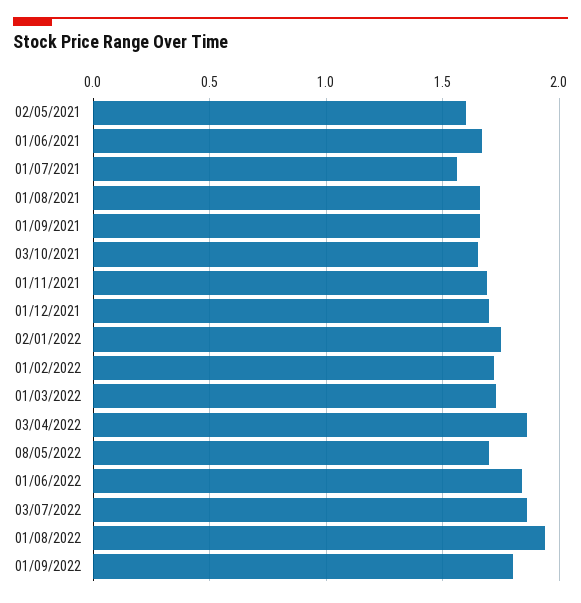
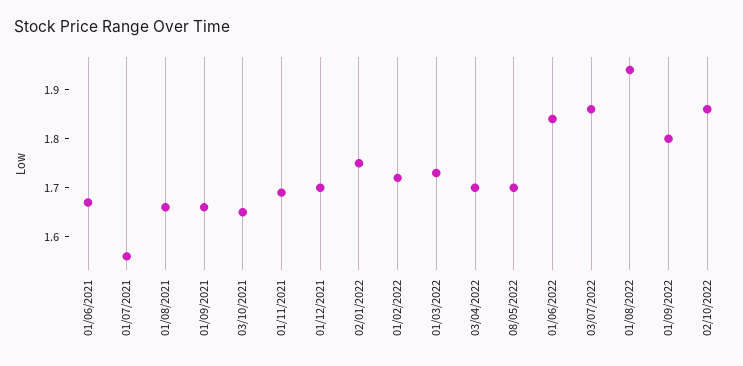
02/05/2021: 1.6 -> none
03/04/2022: 1.85 -> 1.7
02/10/2022: none -> 1.85

